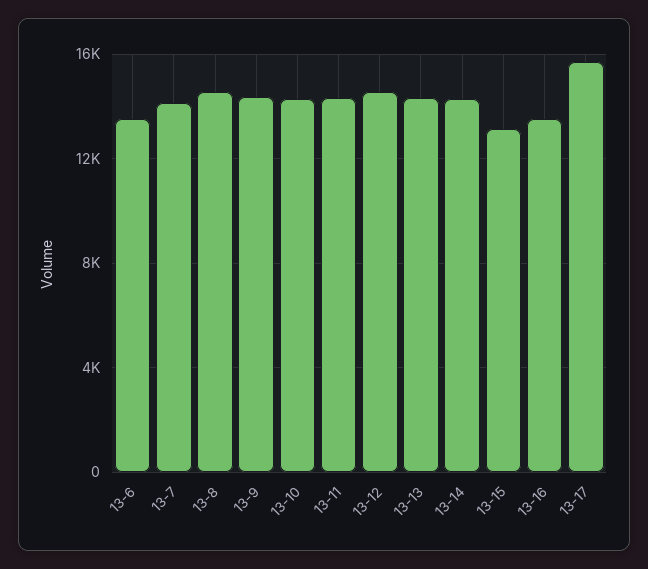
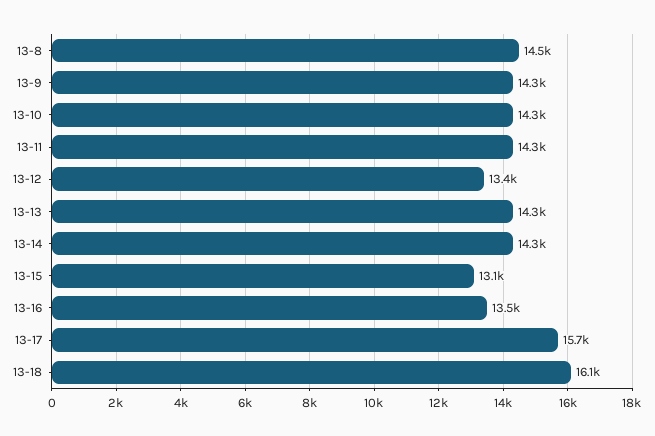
13-6: 13500 -> none
13-7: 14000 -> none
13-12: 14500 -> 13400
13-18: none -> 16100

